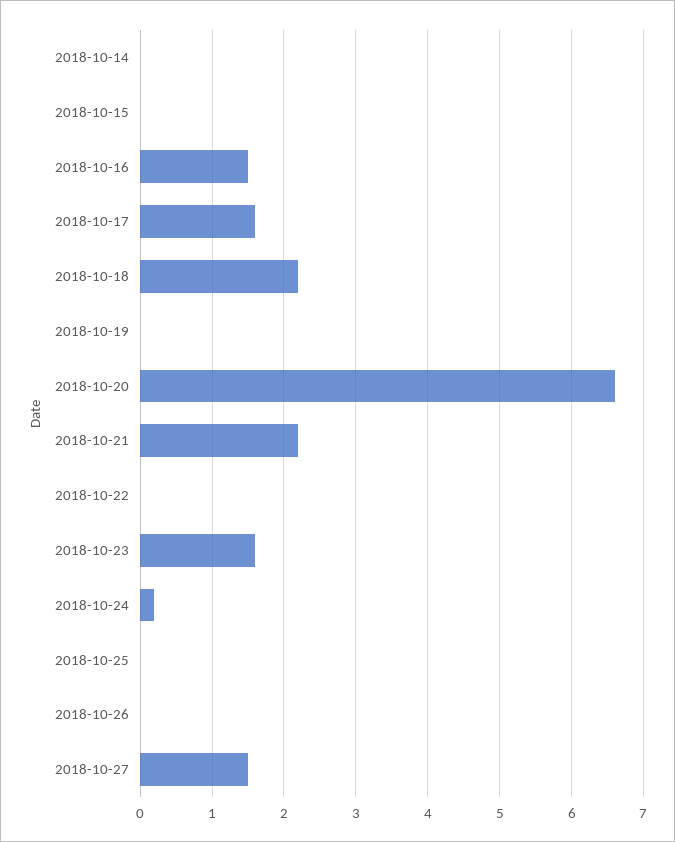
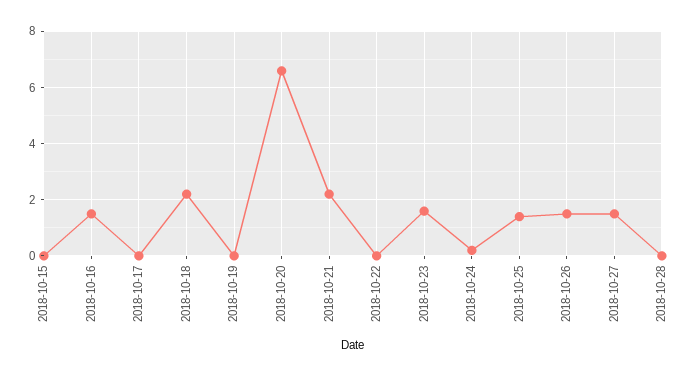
2018-10-14: 0 -> none
2018-10-17: 1.6 -> 0
2018-10-25: 0 -> 1.5
2018-10-26: 0 -> 1.5
2018-10-28: none -> 0

